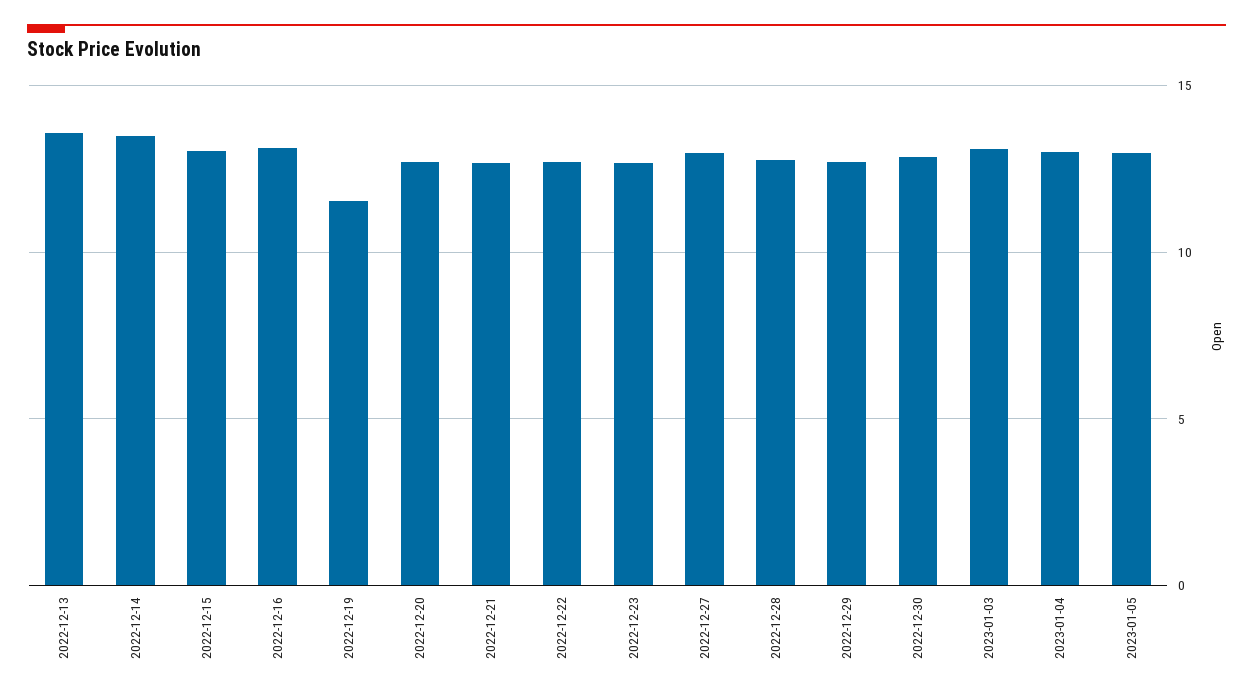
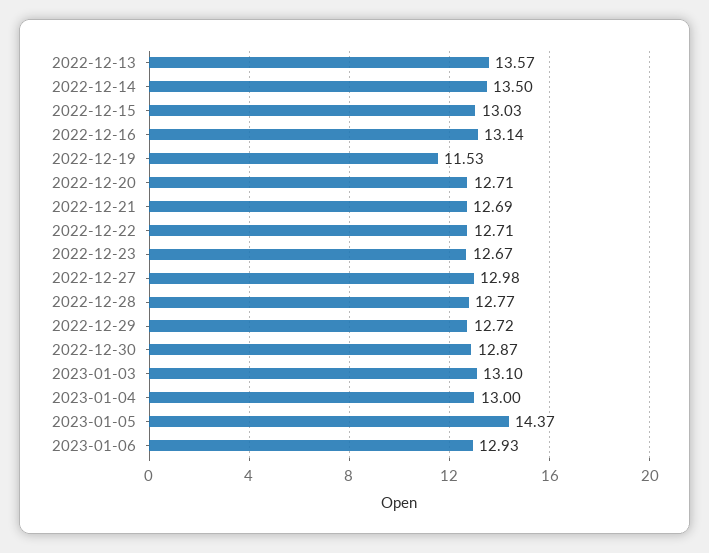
2023-01-05: 13 -> 14.37
2023-01-06: none -> 12.93

